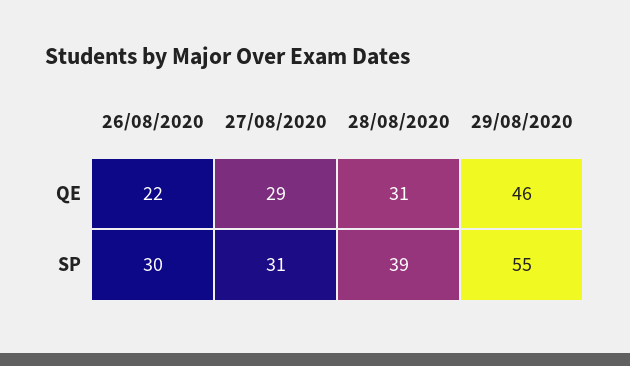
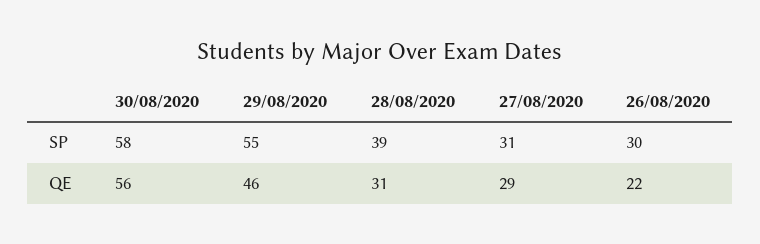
30/08/2020, SP: none -> 58
30/08/2020, QE: none -> 56

